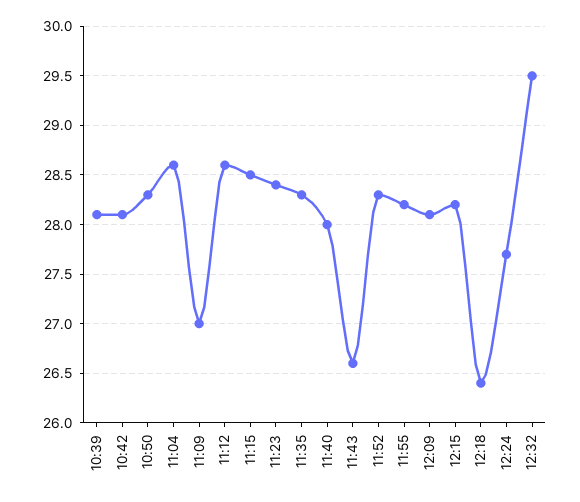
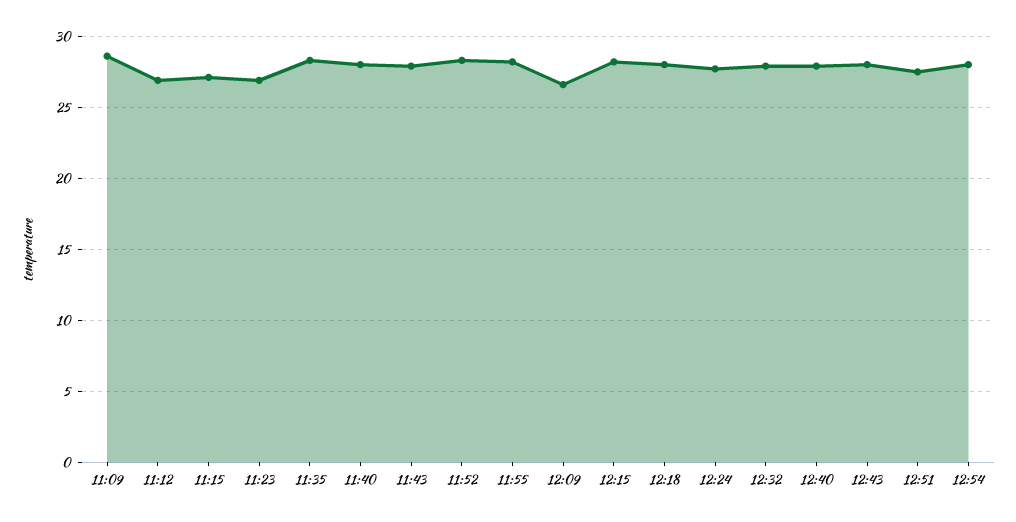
10:39: 28.1 -> none
10:42: 28.1 -> none
10:50: 28.3 -> none
11:04: 28.6 -> none
11:09: 27 -> 28.5
11:12: 28.6 -> 27
11:15: 28.5 -> 27
11:23: 28.4 -> 27
11:43: 26.6 -> 28
12:09: 28.1 -> 26.5
12:18: 26.4 -> 28
12:32: 29.5 -> 28
12:40: none -> 28
12:43: none -> 28
12:51: none -> 27.5
12:54: none -> 28

